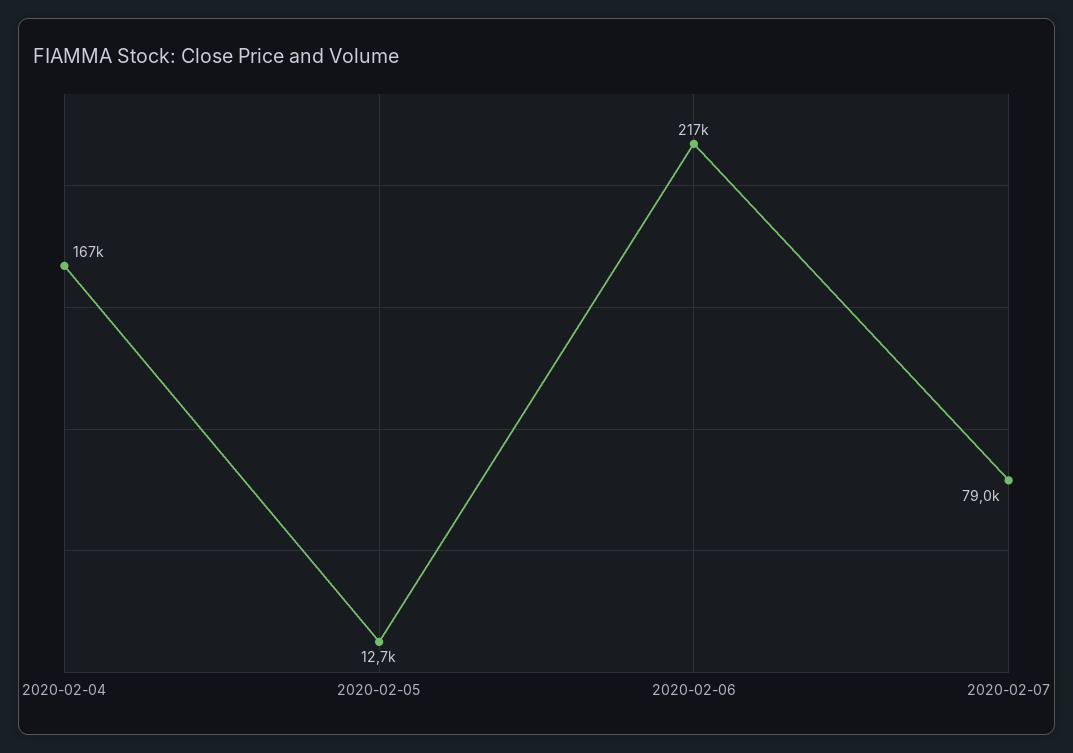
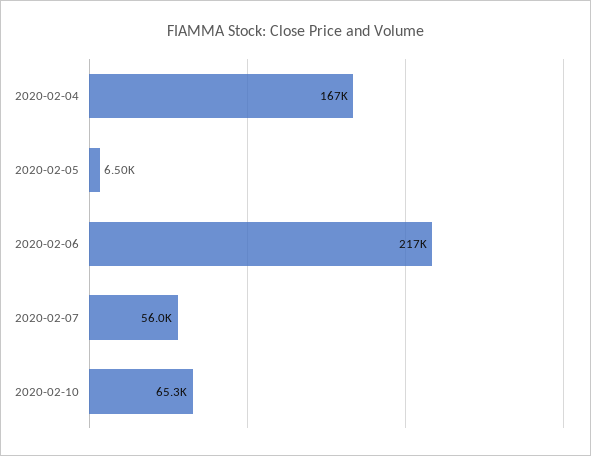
2020-02-05: 12700 -> 6500
2020-02-07: 79000 -> 56000
2020-02-10: none -> 65300

